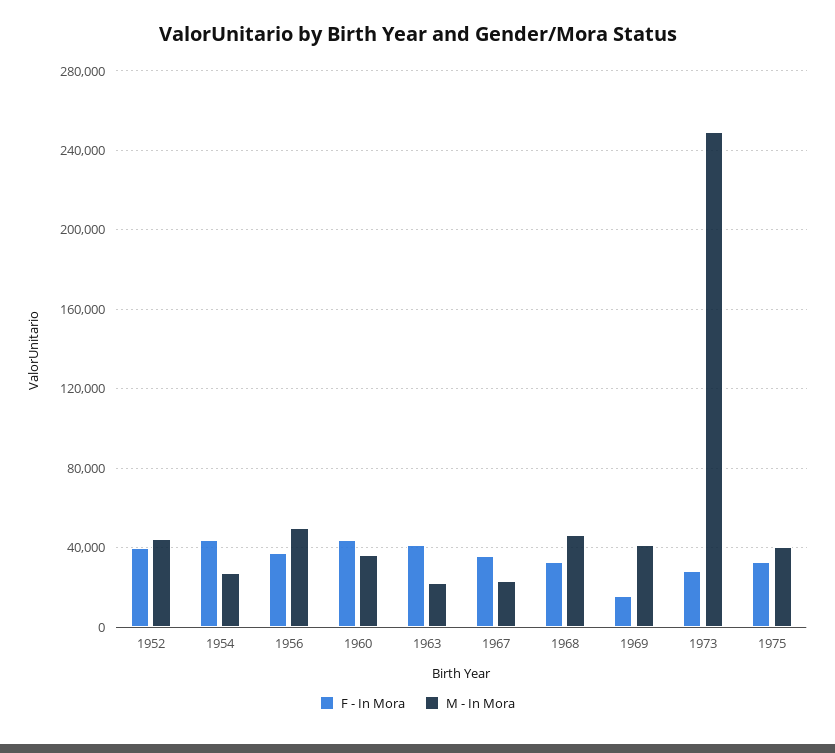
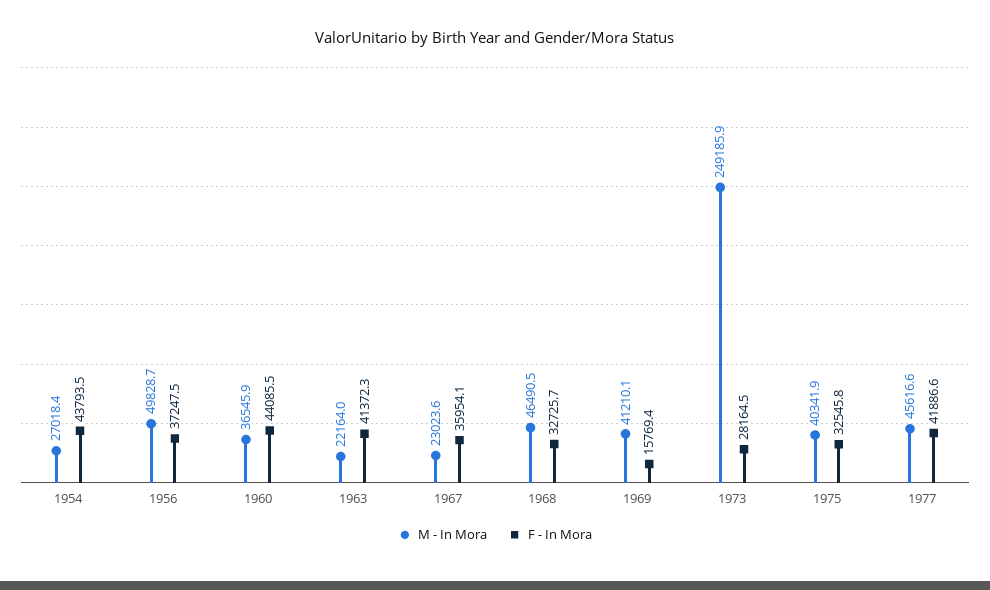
F - In Mora, 1952: 40000 -> none
M - In Mora, 1952: 45000 -> none
M - In Mora, 1977: none -> 45616.6
F - In Mora, 1977: none -> 41886.6

